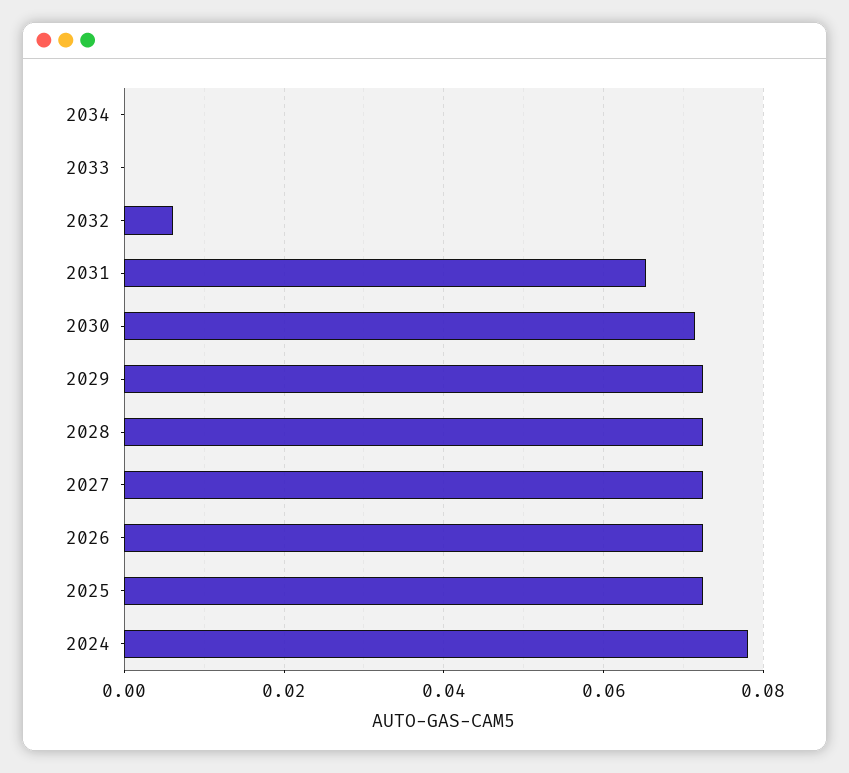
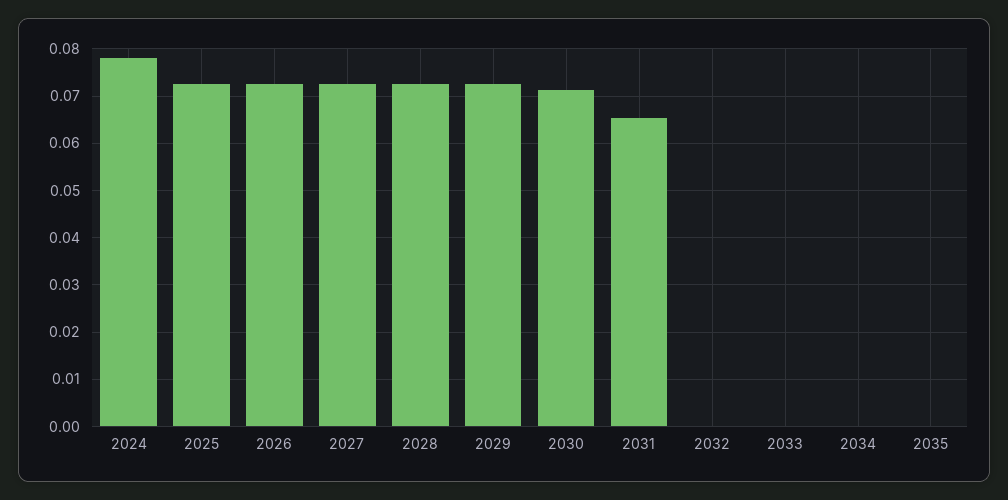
2032: 0.006 -> 0
2035: none -> 0

